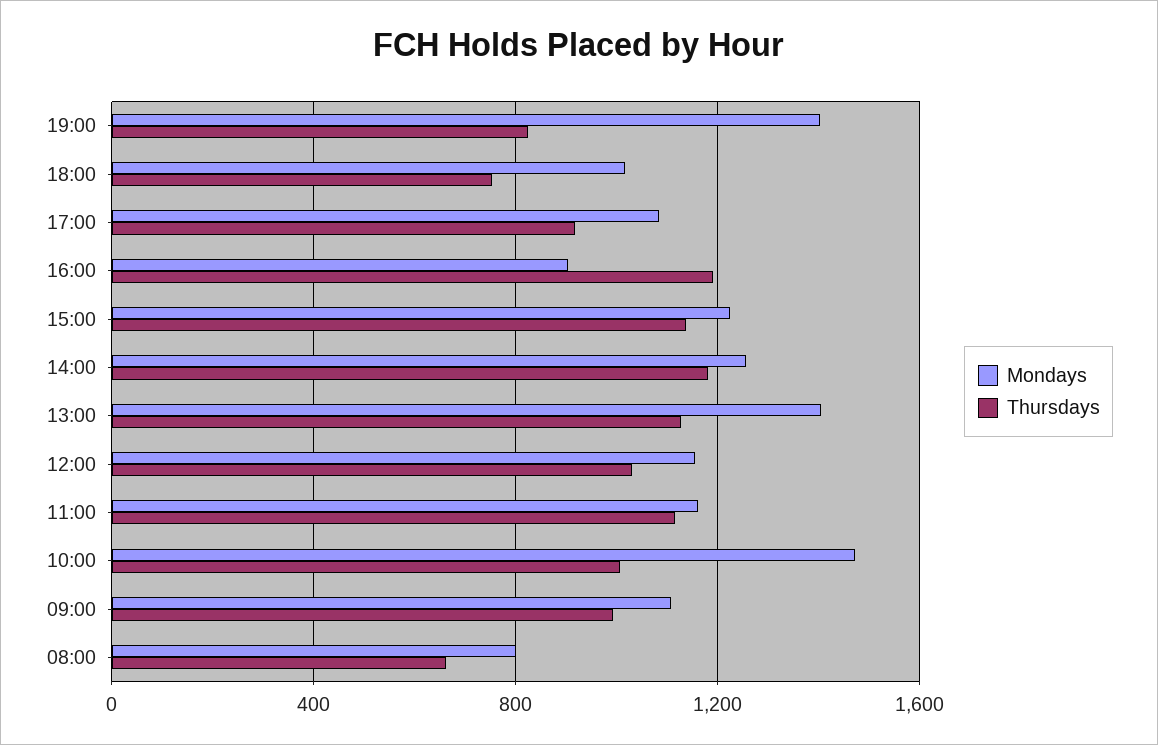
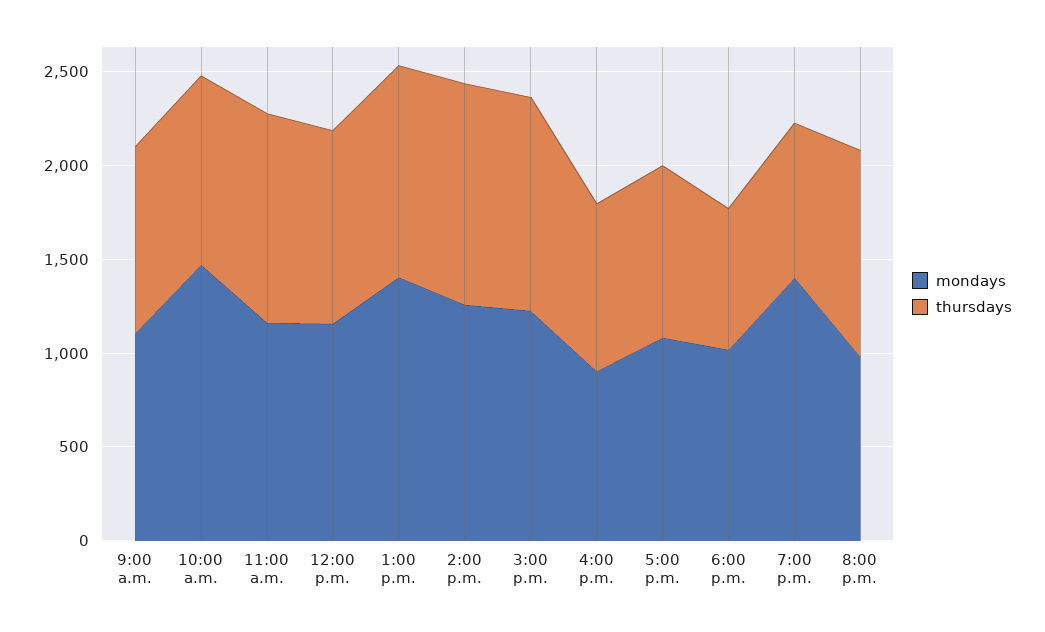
Thursdays, 16:00: 1200 -> 900
Mondays, 08:00: 800 -> none
Thursdays, 08:00: 650 -> none
Mondays, 8:00 p.m.: none -> 1000
Thursdays, 8:00 p.m.: none -> 1100

